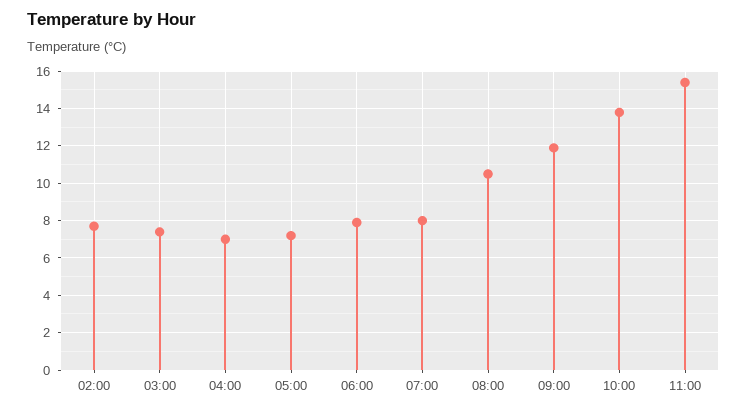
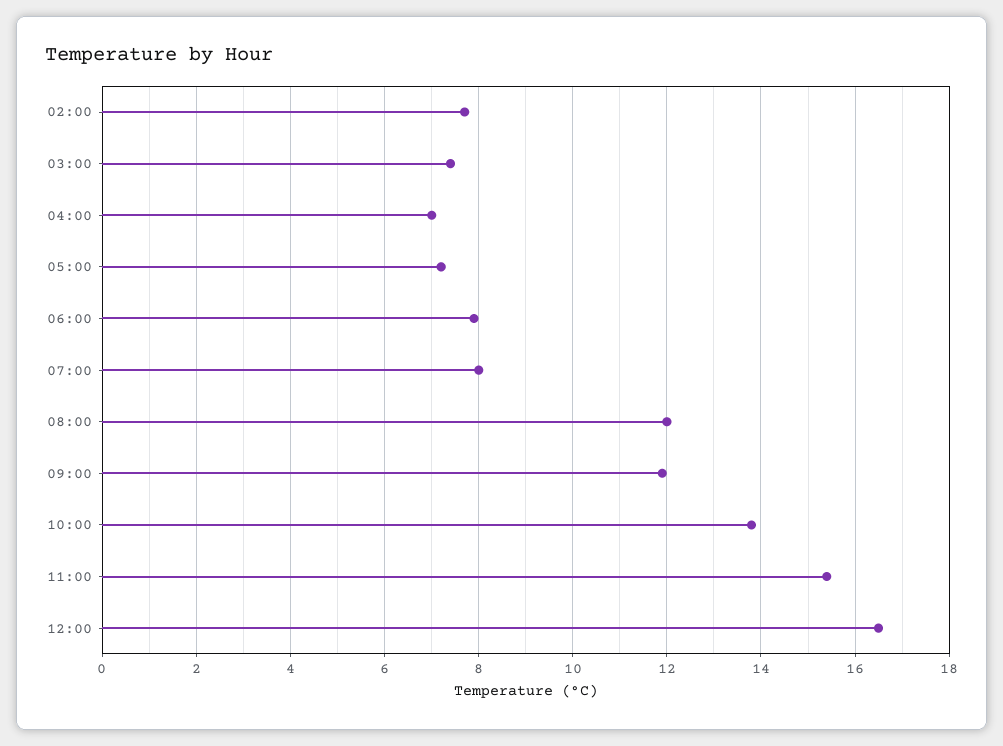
08:00: 10.5 -> 12
12:00: none -> 16.5

